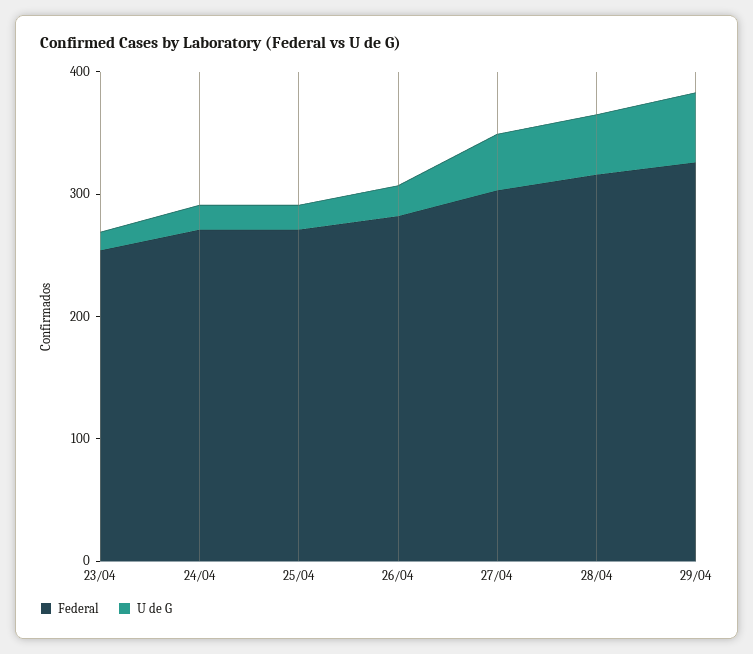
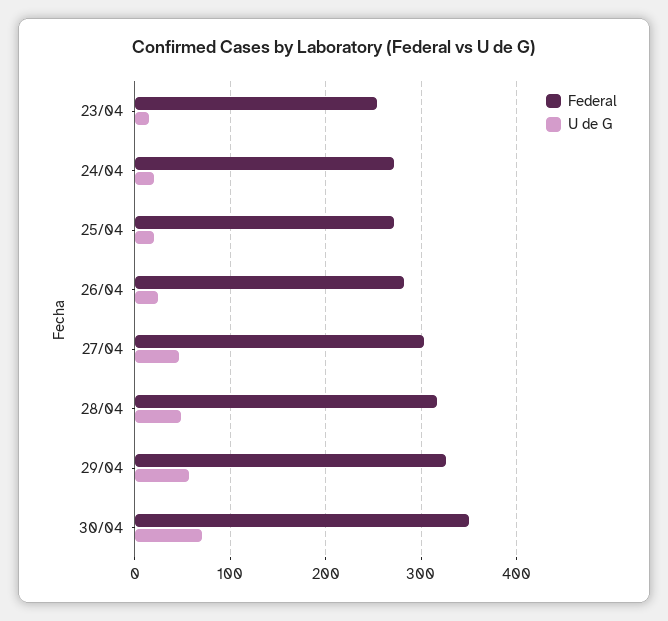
Federal, 30/04: none -> 350
U de G, 30/04: none -> 70

